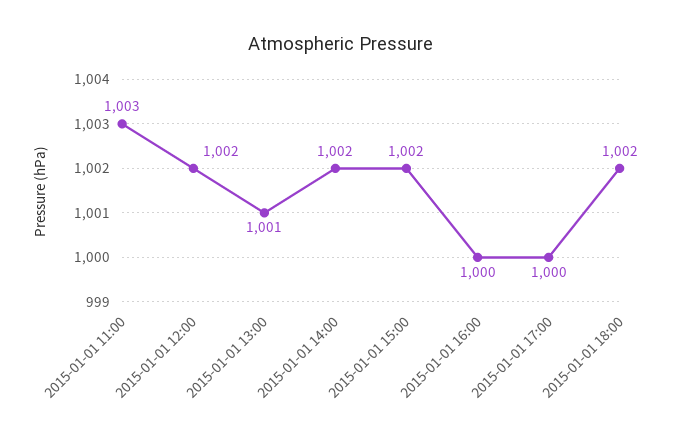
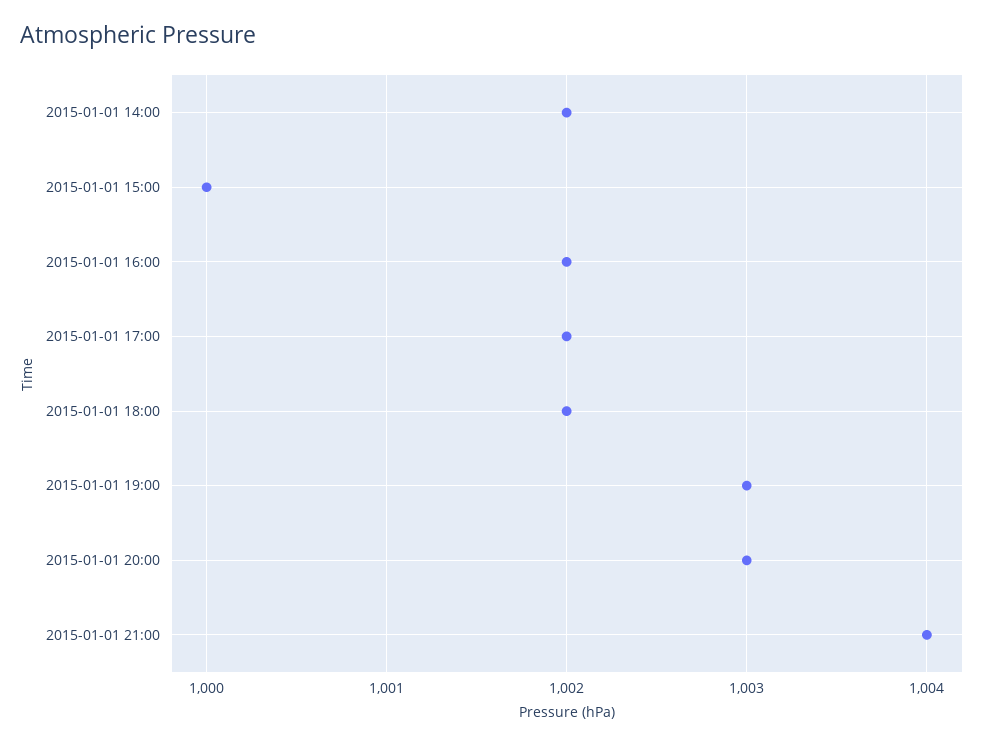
2015-01-01 11:00: 1003 -> none
2015-01-01 12:00: 1002 -> none
2015-01-01 13:00: 1001 -> none
2015-01-01 15:00: 1002 -> 1000
2015-01-01 16:00: 1000 -> 1002
2015-01-01 17:00: 1000 -> 1002
2015-01-01 19:00: none -> 1003
2015-01-01 20:00: none -> 1003
2015-01-01 21:00: none -> 1004

